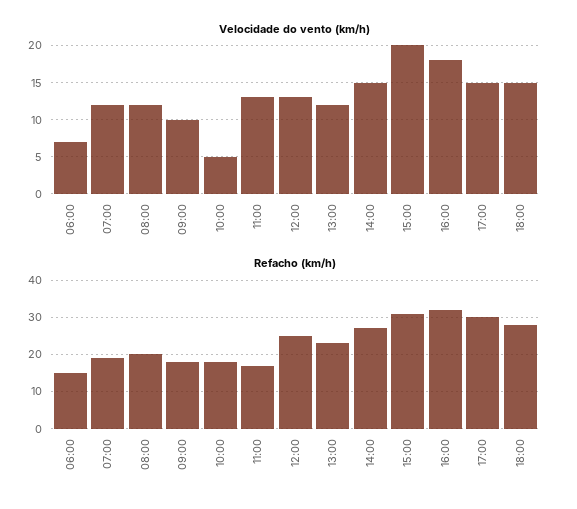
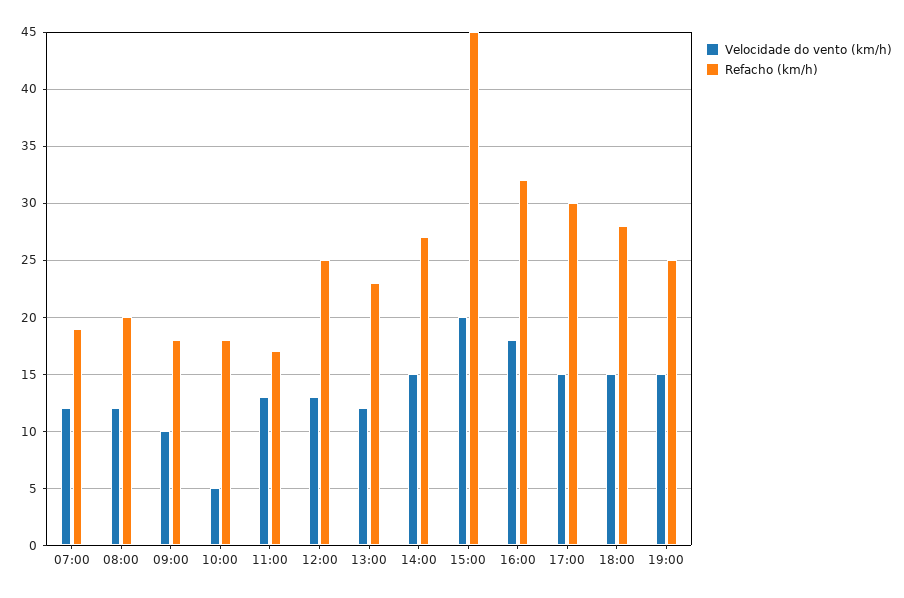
Velocidade do vento (km/h), 06:00: 7 -> none
Refacho (km/h), 06:00: 15 -> none
Refacho (km/h), 15:00: 30 -> 45
Velocidade do vento (km/h), 19:00: none -> 15
Refacho (km/h), 19:00: none -> 25

